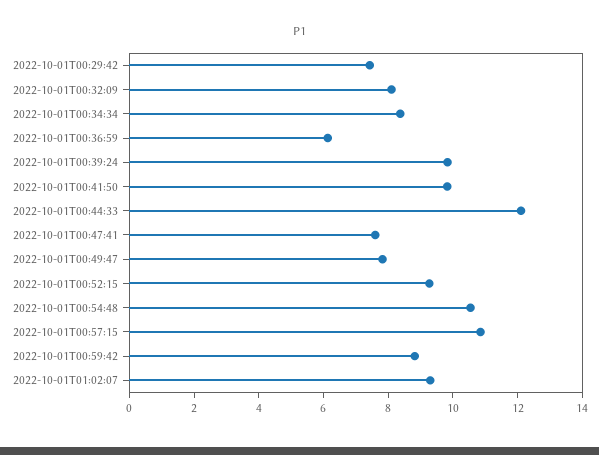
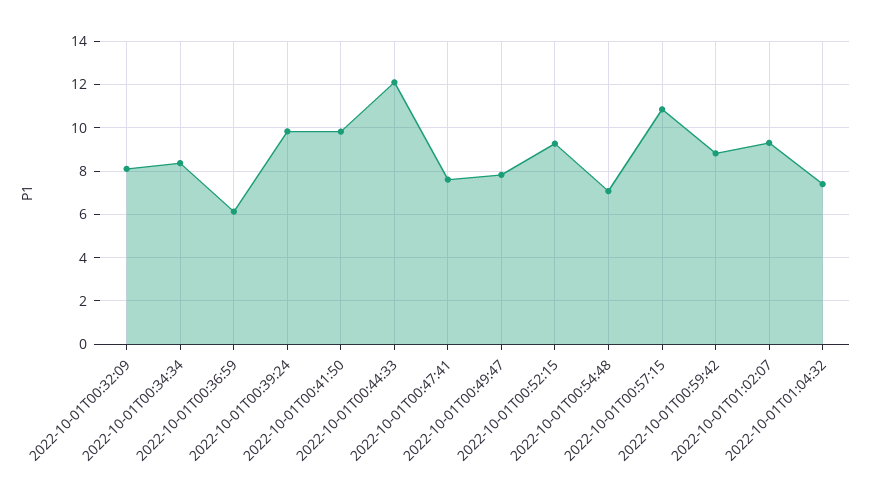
2022-10-01T00:29:42: 7.5 -> none
2022-10-01T00:54:48: 10.5 -> 7
2022-10-01T01:04:32: none -> 7.5

